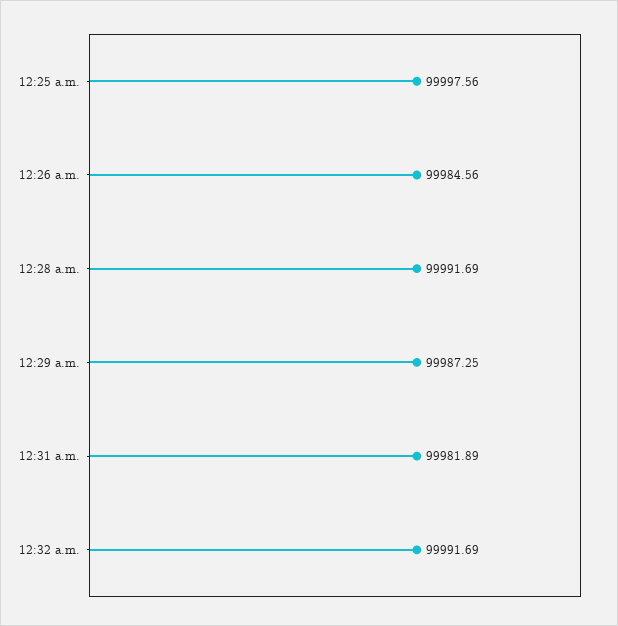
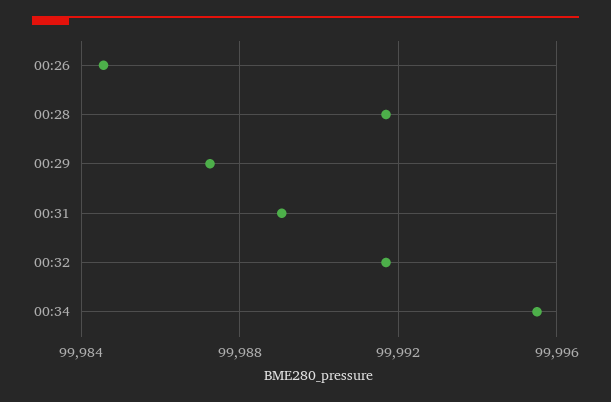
12:25 a.m.: 99997.56 -> none
12:31 a.m.: 99981.89 -> 99989
00:34: none -> 99995.5

